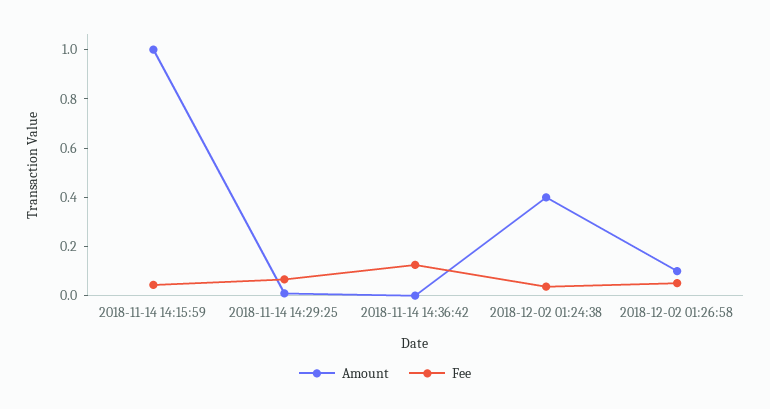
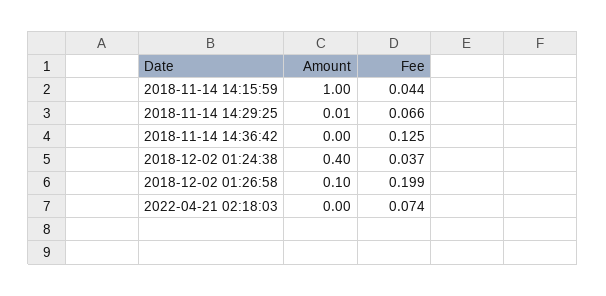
Fee, 2018-12-02 01:26:58: 0.05 -> 0.199
Amount, 2022-04-21 02:18:03: none -> 0
Fee, 2022-04-21 02:18:03: none -> 0.074

